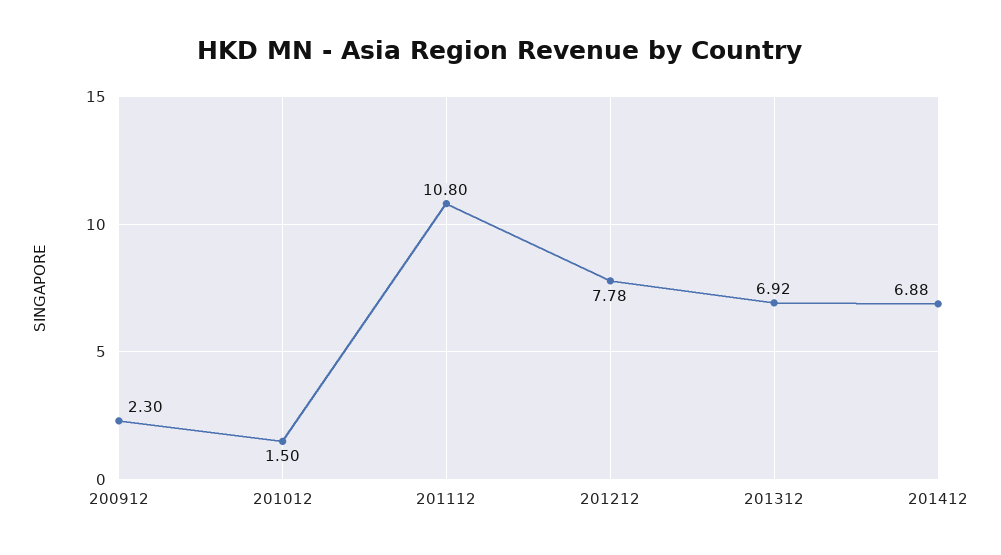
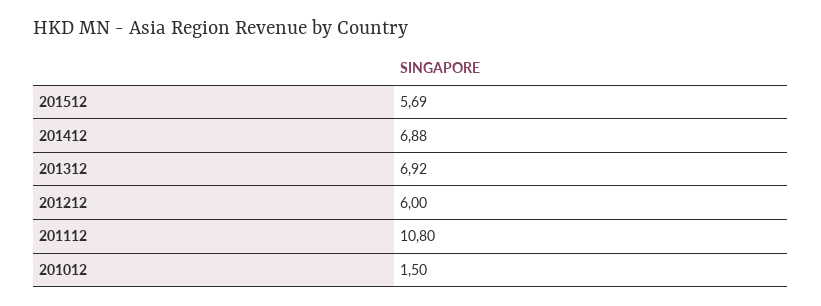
200912: 2.3 -> none
201212: 7.78 -> 6
201512: none -> 5.69

